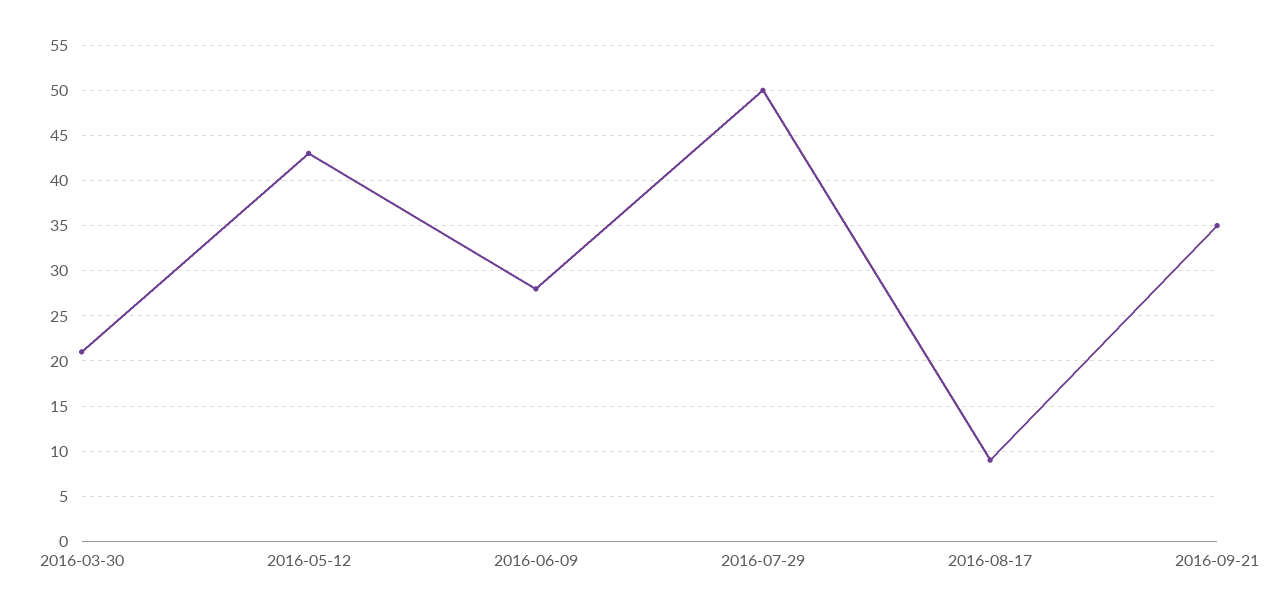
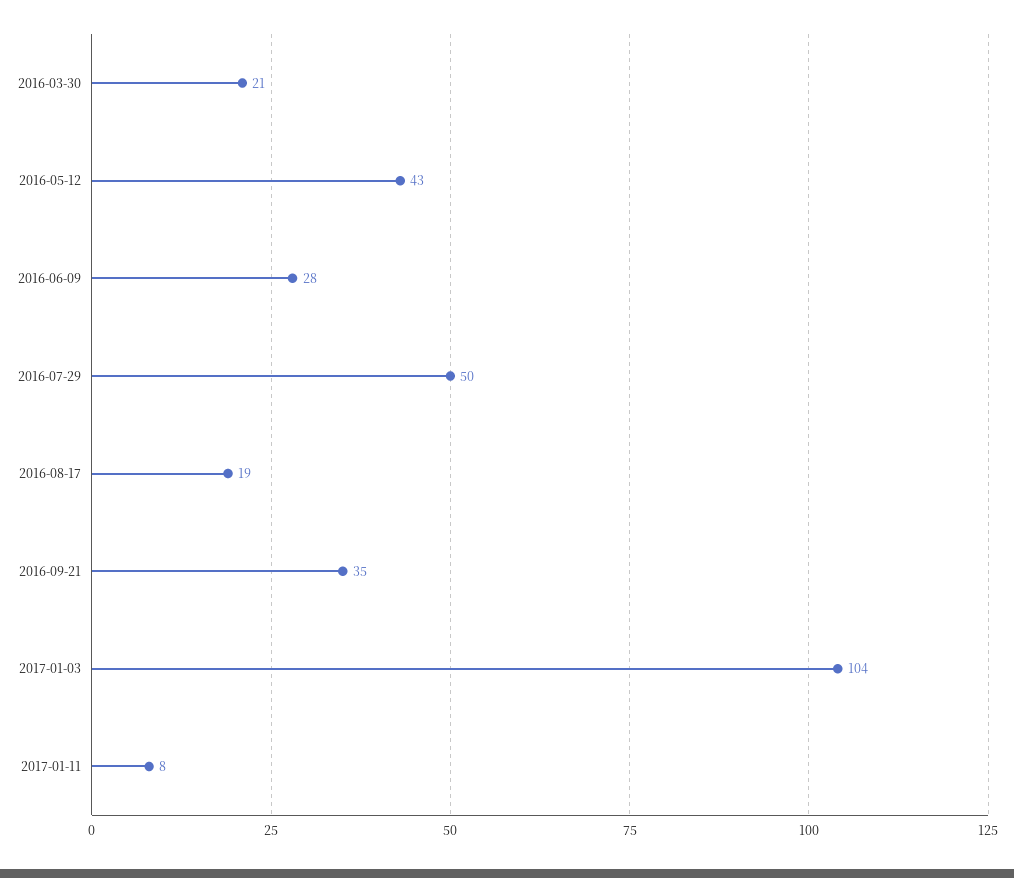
2016-08-17: 9 -> 19
2017-01-03: none -> 104
2017-01-11: none -> 8

